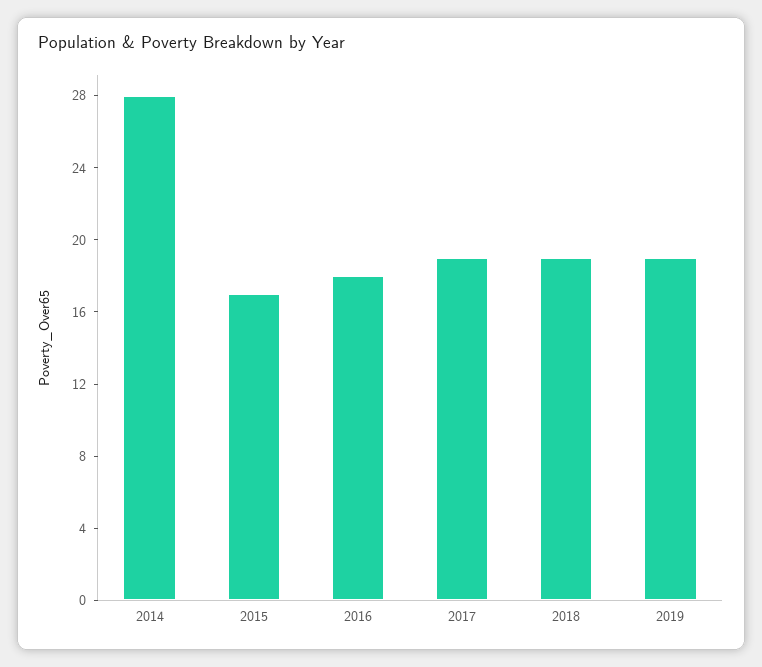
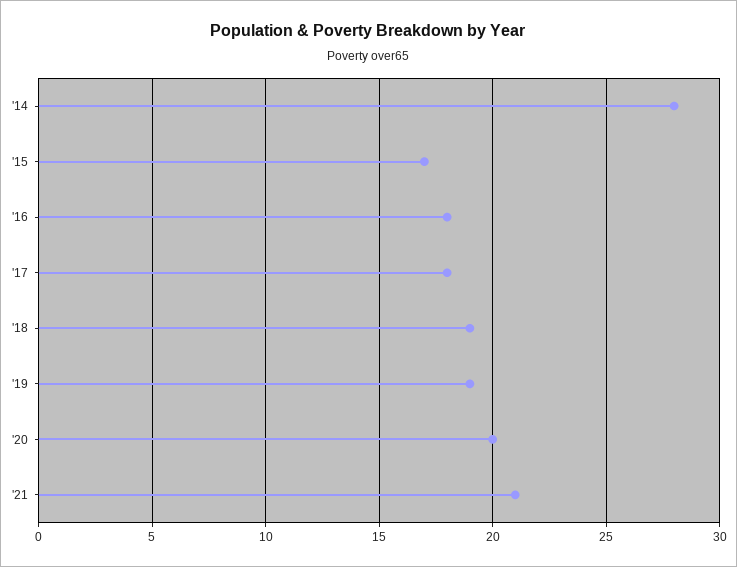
2017: 19 -> 18
'20: none -> 20
'21: none -> 21

